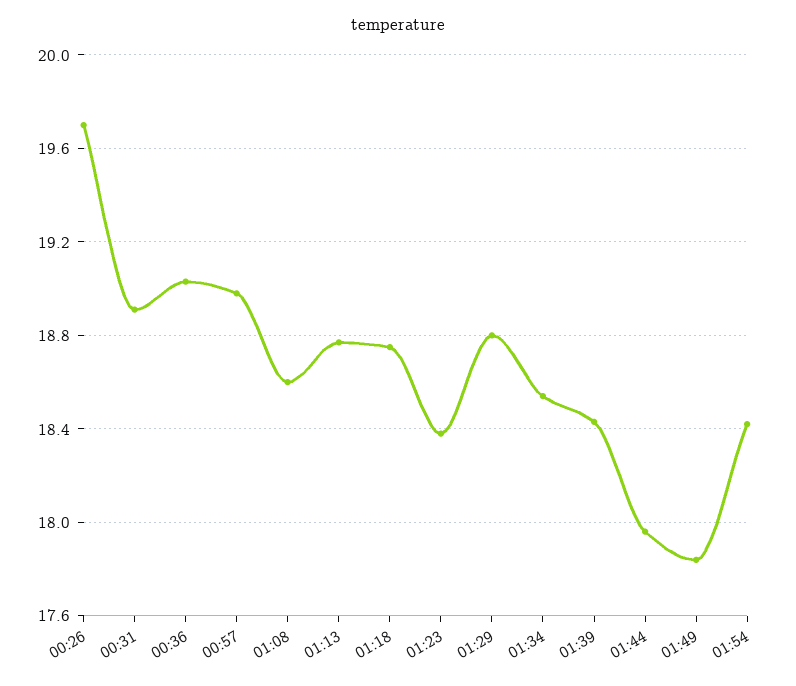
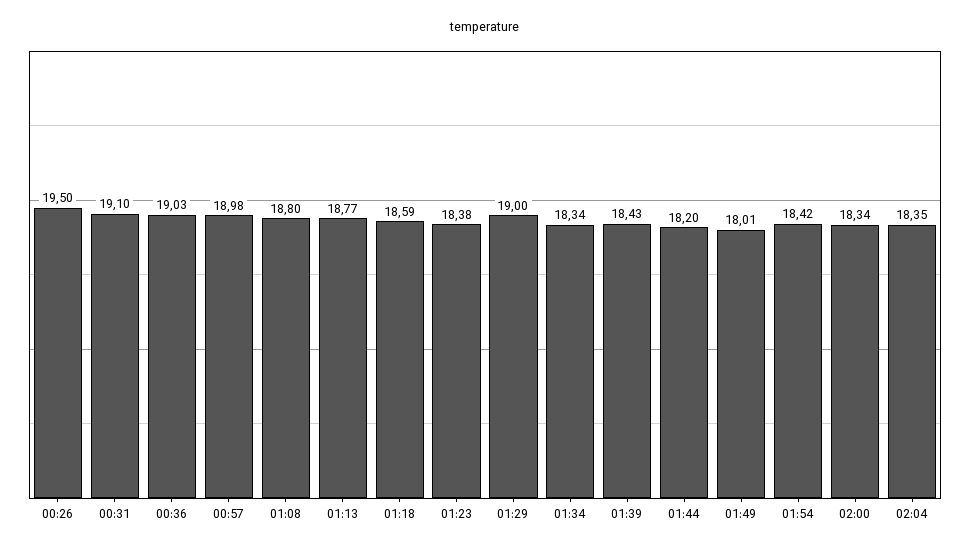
00:26: 19.7 -> 19.5
00:31: 18.9 -> 19.1
01:08: 18.6 -> 18.8
01:18: 18.75 -> 18.59
01:29: 18.8 -> 19
01:34: 18.55 -> 18.34
01:44: 17.95 -> 18.2
01:49: 17.85 -> 18.01
02:00: none -> 18.34
02:04: none -> 18.35

